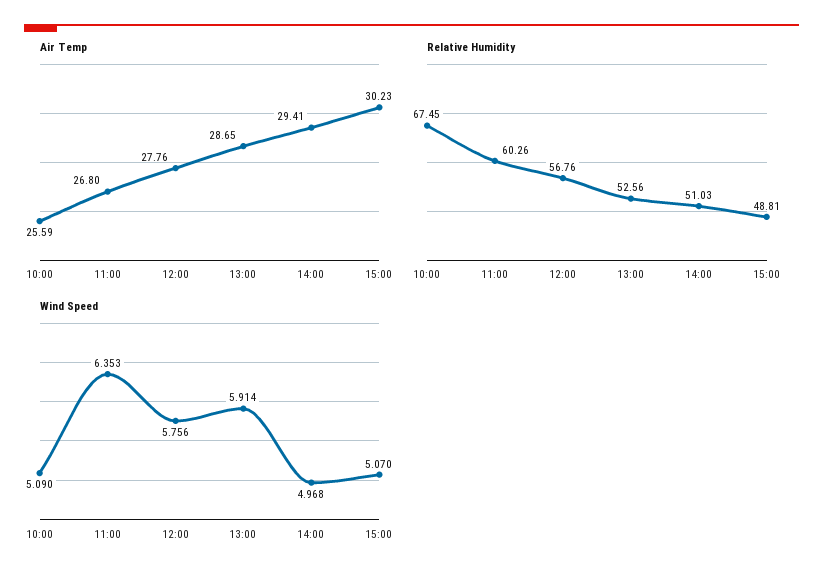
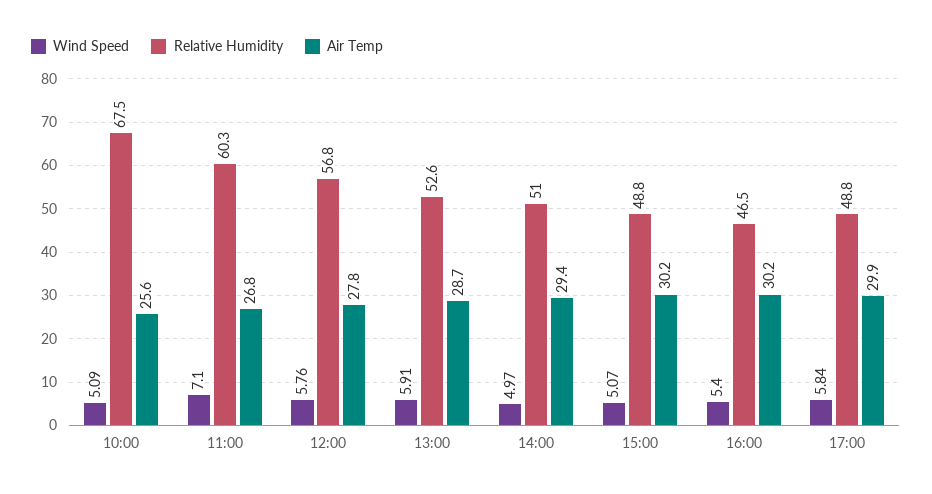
Wind Speed, 11:00: 6.353 -> 7.1
Wind Speed, 16:00: none -> 5.4
Relative Humidity, 16:00: none -> 46.5
Air Temp, 16:00: none -> 30.2
Wind Speed, 17:00: none -> 5.84
Relative Humidity, 17:00: none -> 48.8
Air Temp, 17:00: none -> 29.9

